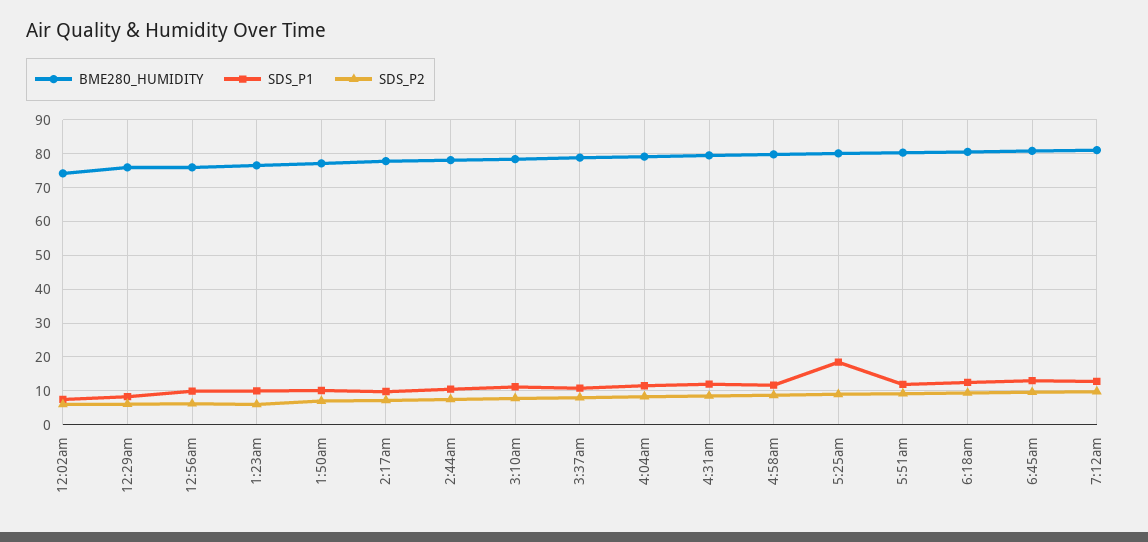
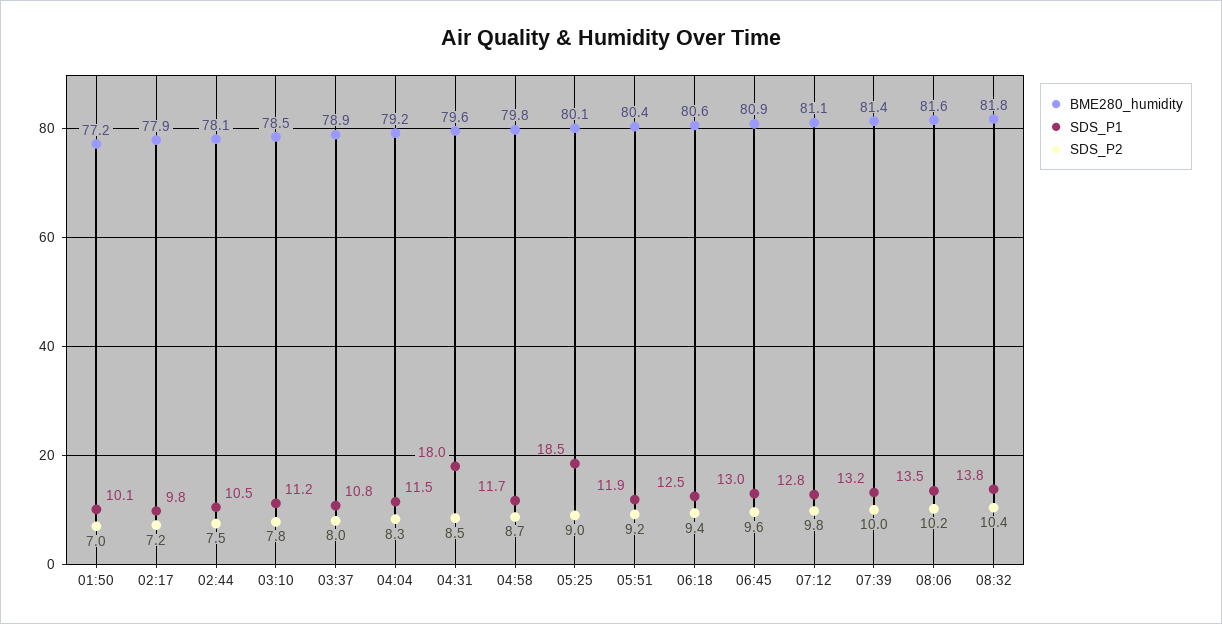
BME280_HUMIDITY, 12:02am: 74 -> none
SDS_P1, 12:02am: 8 -> none
SDS_P2, 12:02am: 6 -> none
BME280_HUMIDITY, 12:29am: 76 -> none
SDS_P1, 12:29am: 8 -> none
SDS_P2, 12:29am: 6 -> none
BME280_HUMIDITY, 12:56am: 76 -> none
SDS_P1, 12:56am: 10 -> none
SDS_P2, 12:56am: 6 -> none
BME280_HUMIDITY, 1:23am: 76 -> none
SDS_P1, 1:23am: 10 -> none
SDS_P2, 1:23am: 6 -> none
SDS_P1, 4:31am: 12 -> 18
BME280_HUMIDITY, 07:39: none -> 81.4
SDS_P1, 07:39: none -> 13.2
SDS_P2, 07:39: none -> 10
BME280_HUMIDITY, 08:06: none -> 81.6
SDS_P1, 08:06: none -> 13.5
SDS_P2, 08:06: none -> 10.2
BME280_HUMIDITY, 08:32: none -> 81.8
SDS_P1, 08:32: none -> 13.8
SDS_P2, 08:32: none -> 10.4

